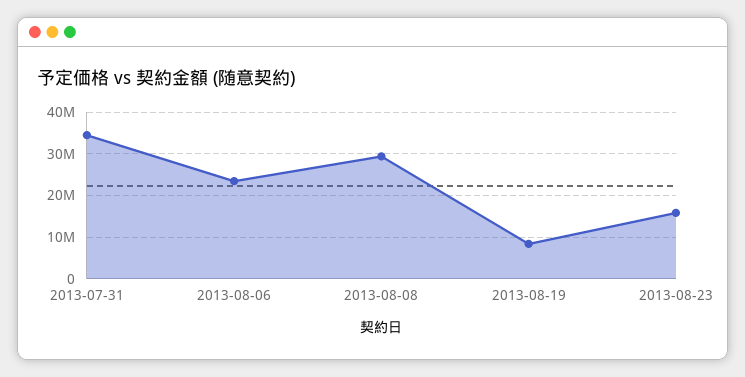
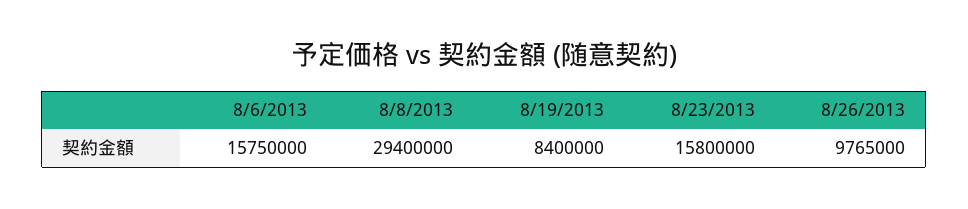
2013-07-31: 34000000 -> none
2013-08-06: 24000000 -> 15750000
8/26/2013: none -> 9765000

